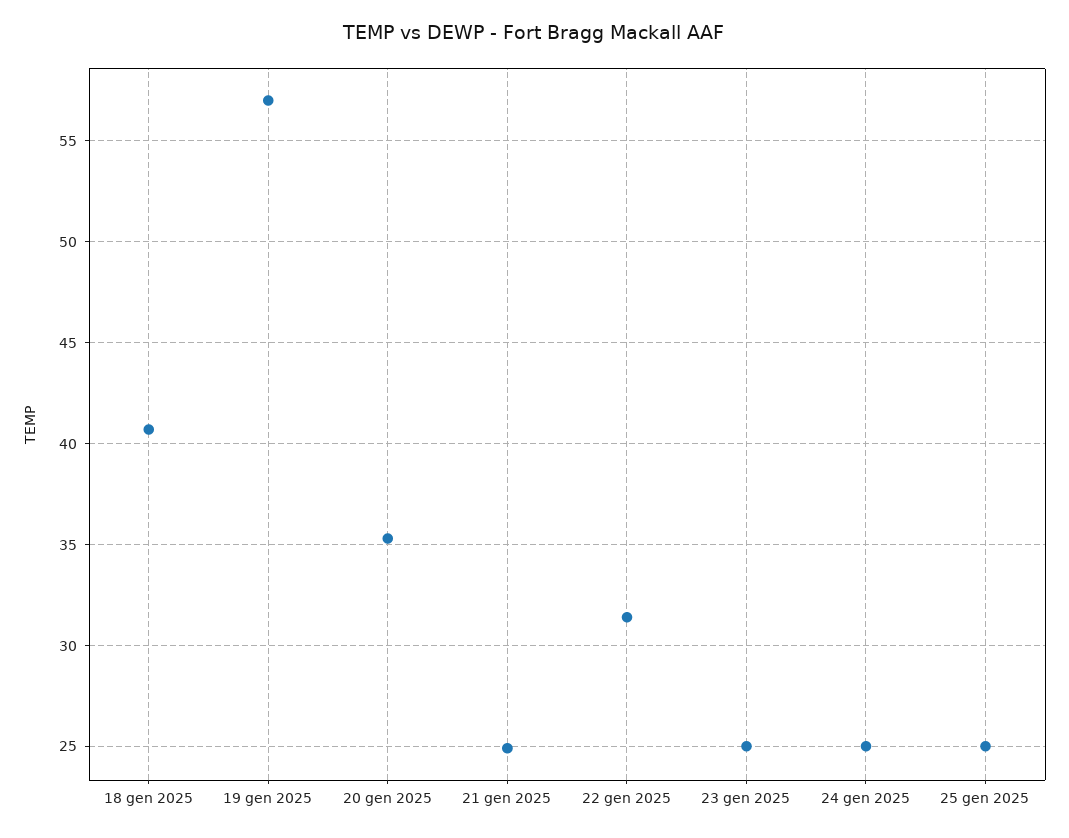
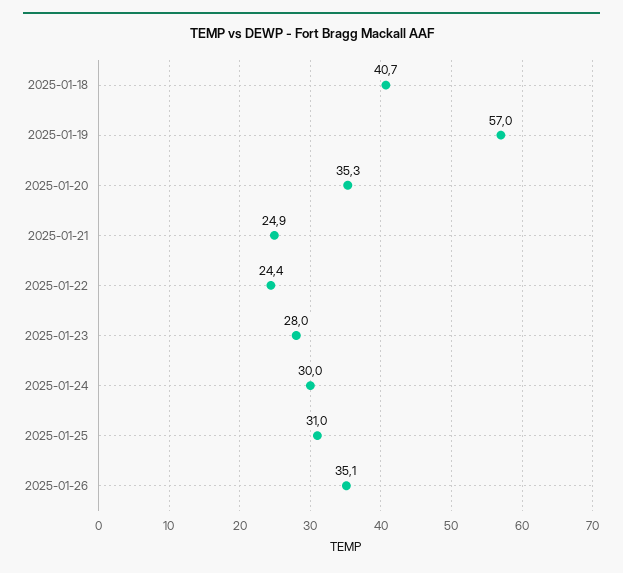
22 gen 2025: 31.5 -> 24.4
23 gen 2025: 25 -> 28
24 gen 2025: 25 -> 30
25 gen 2025: 25 -> 31
2025-01-26: none -> 35.1

